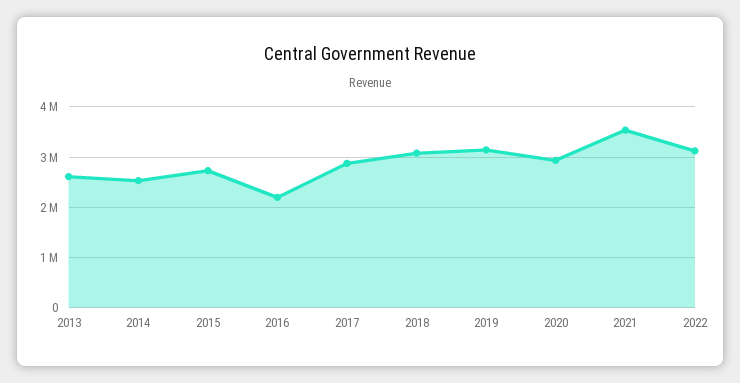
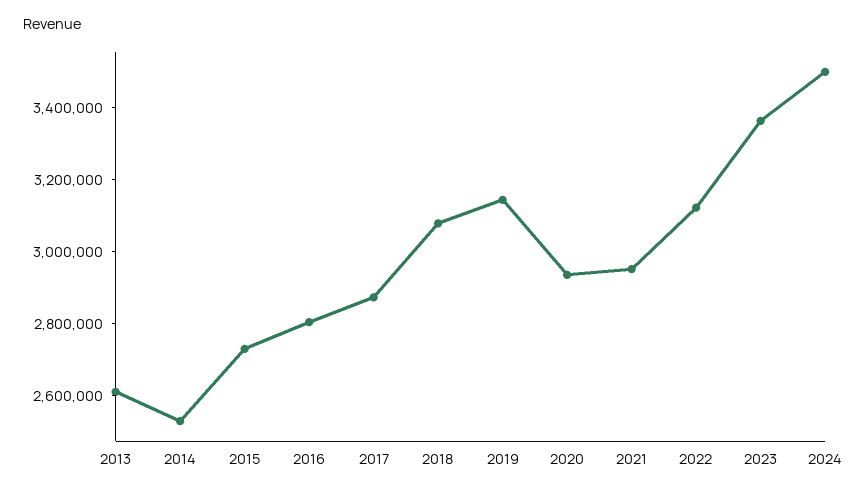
2016: 2200000 -> 2800000
2021: 3600000 -> 2950000
2023: none -> 3350000
2024: none -> 3500000

